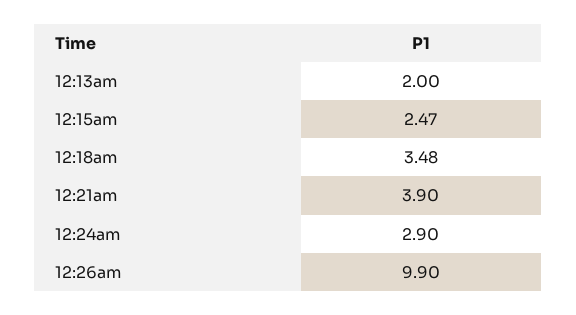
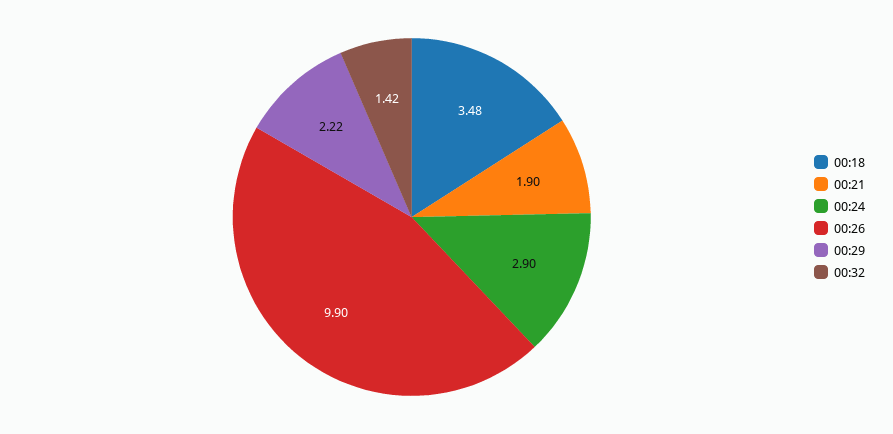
12:13am: 2 -> none
12:15am: 2.47 -> none
12:21am: 3.9 -> 1.9
00:29: none -> 2.22
00:32: none -> 1.42

